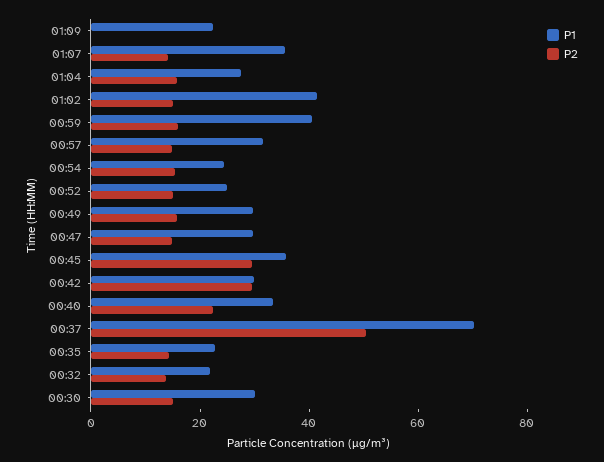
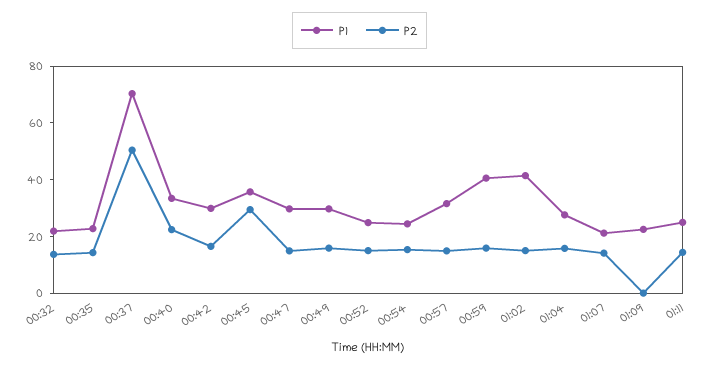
P1, 01:07: 35 -> 20
P2, 00:42: 30 -> 15
P1, 00:30: 30 -> none
P2, 00:30: 15 -> none
P1, 01:11: none -> 25
P2, 01:11: none -> 15

